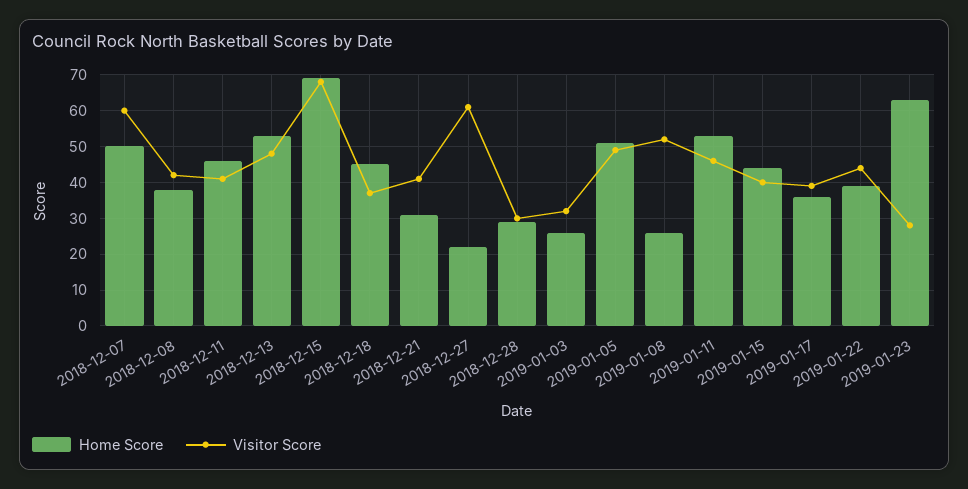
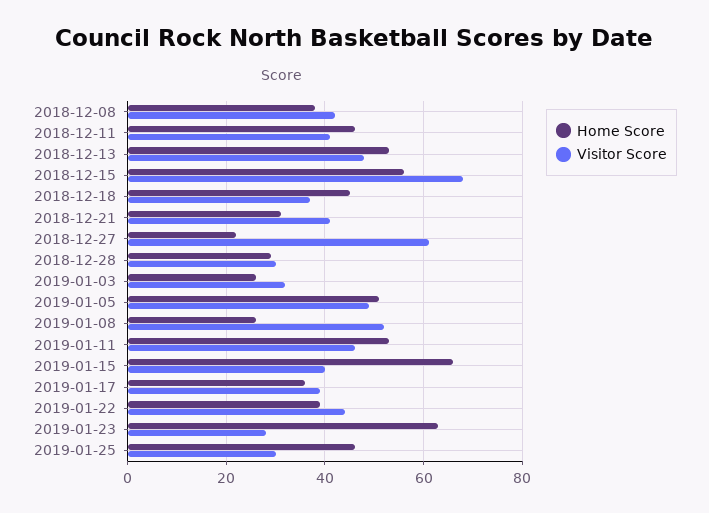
Home Score, 2018-12-07: 50 -> none
Visitor Score, 2018-12-07: 60 -> none
Home Score, 2018-12-15: 70 -> 55
Home Score, 2019-01-15: 45 -> 65
Home Score, 2019-01-25: none -> 45
Visitor Score, 2019-01-25: none -> 30

